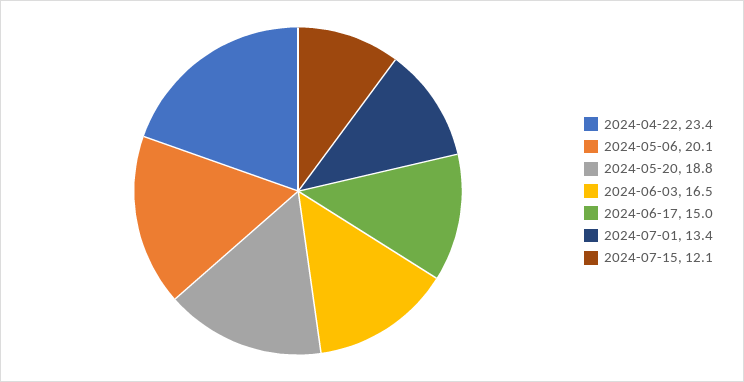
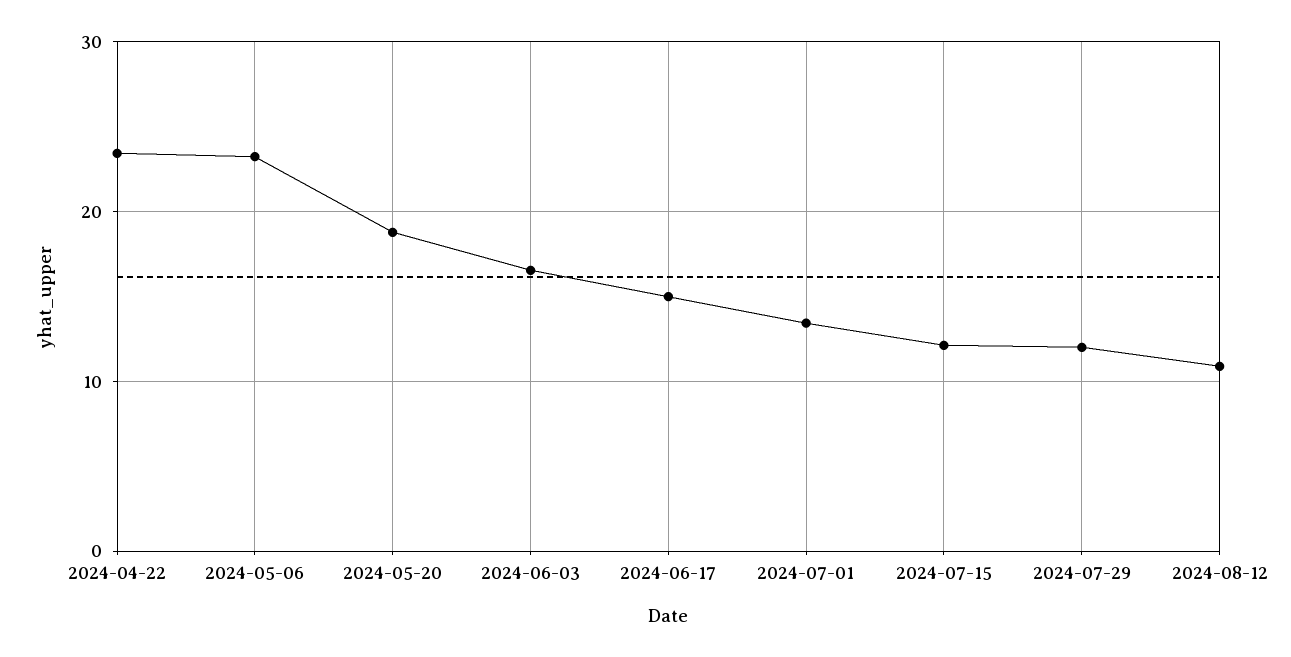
2024-05-06: 20.1 -> 23
2024-07-29: none -> 12
2024-08-12: none -> 11

